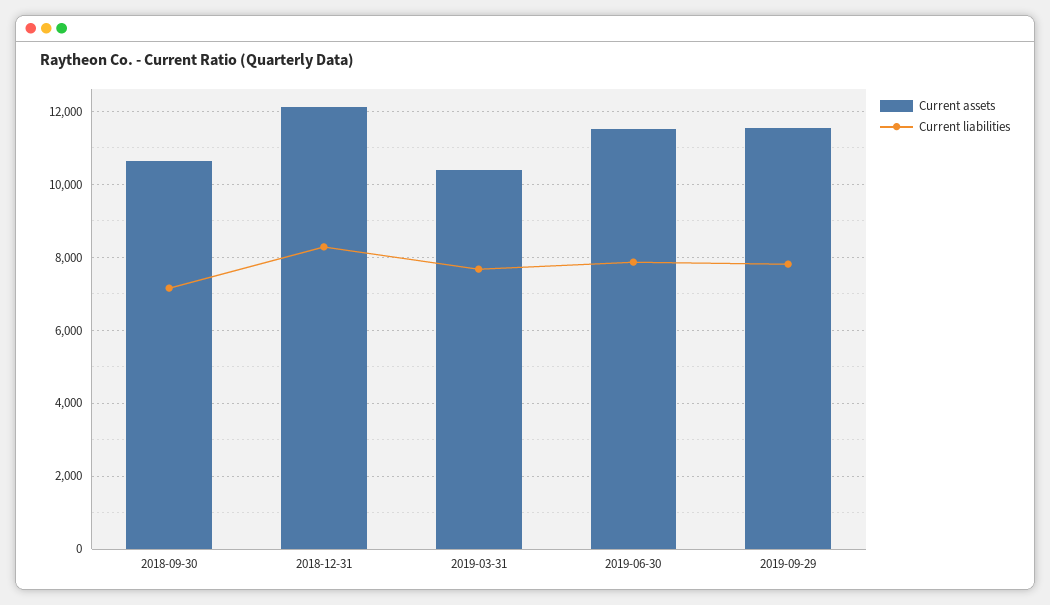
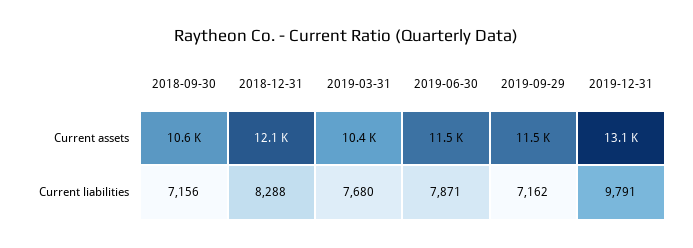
Current liabilities, 2019-09-29: 7800 -> 7162
Current assets, 2019-12-31: none -> 13100
Current liabilities, 2019-12-31: none -> 9791

